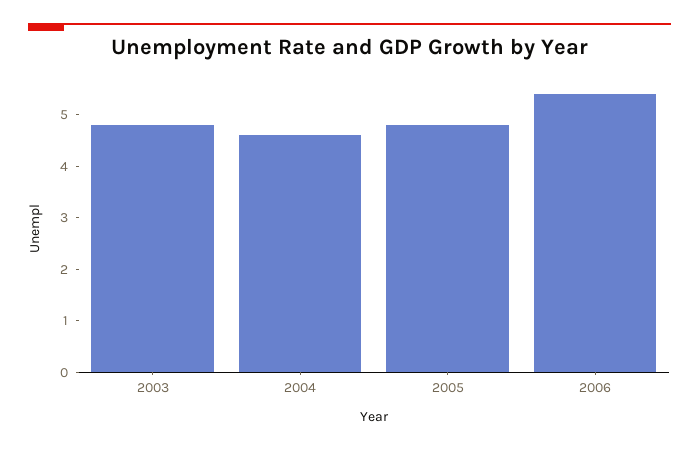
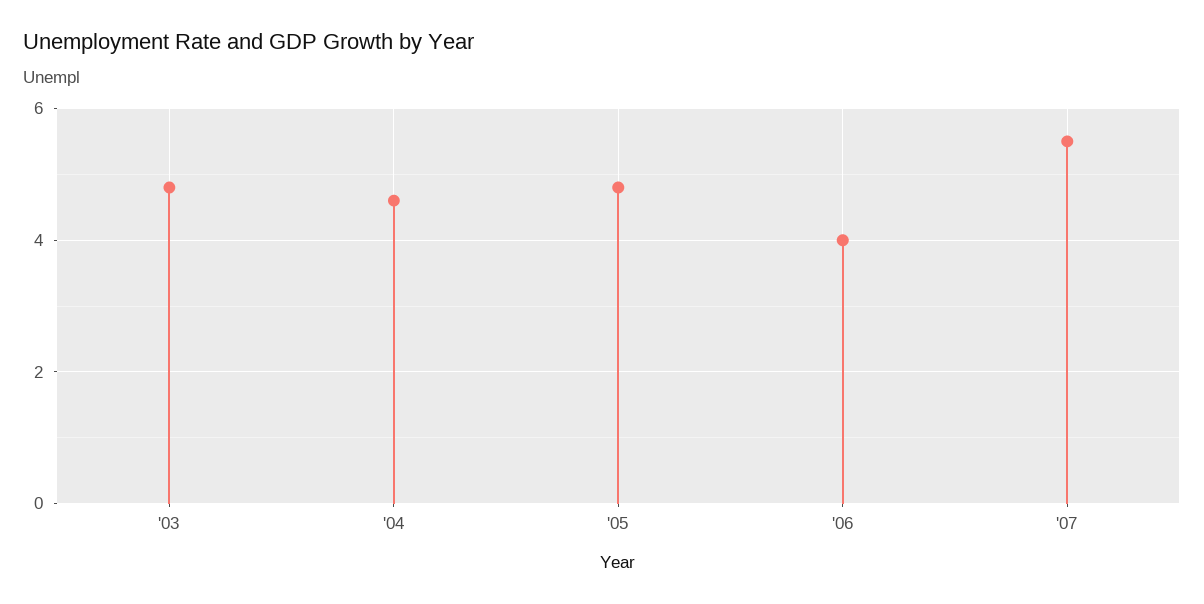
2006: 5.5 -> 4
'07: none -> 5.5

